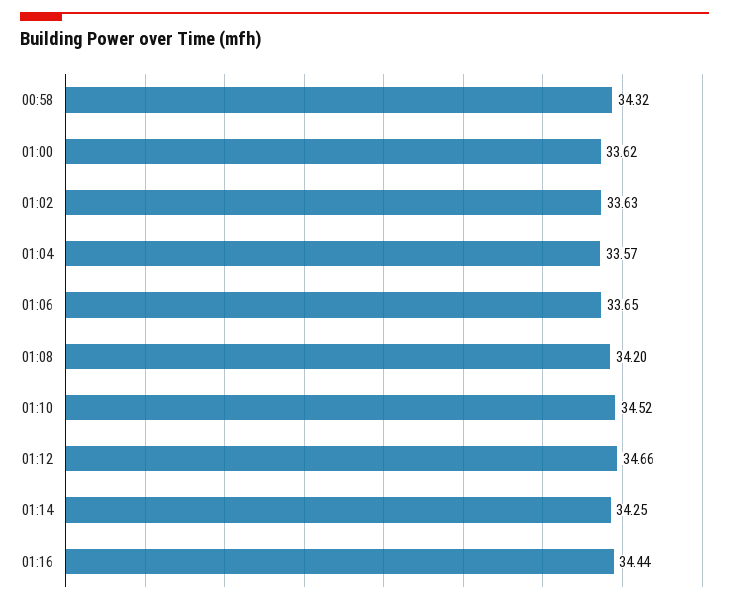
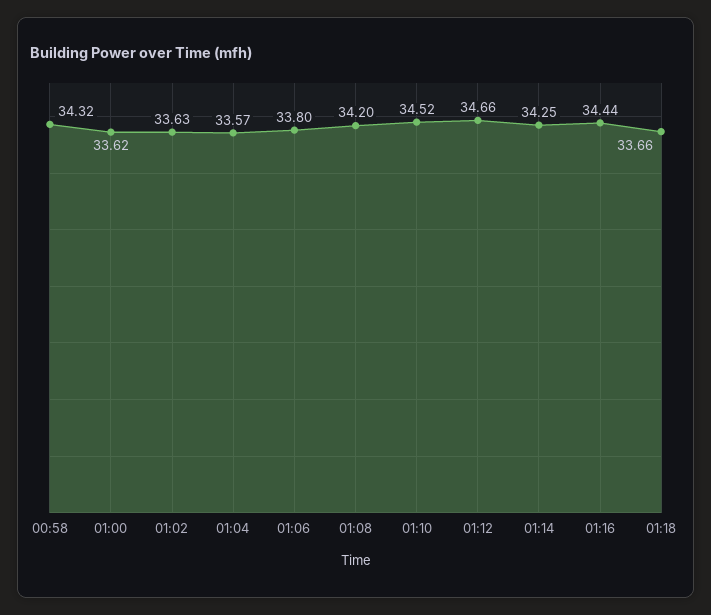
01:06: 33.65 -> 33.8
01:18: none -> 33.66

